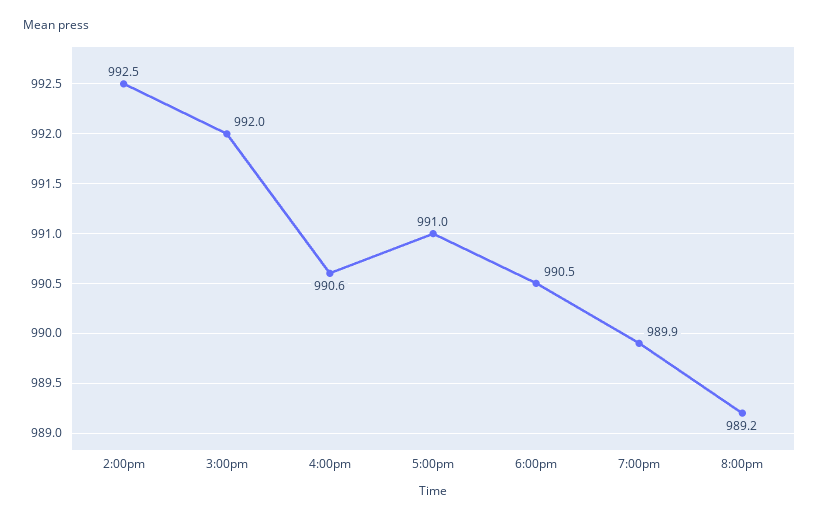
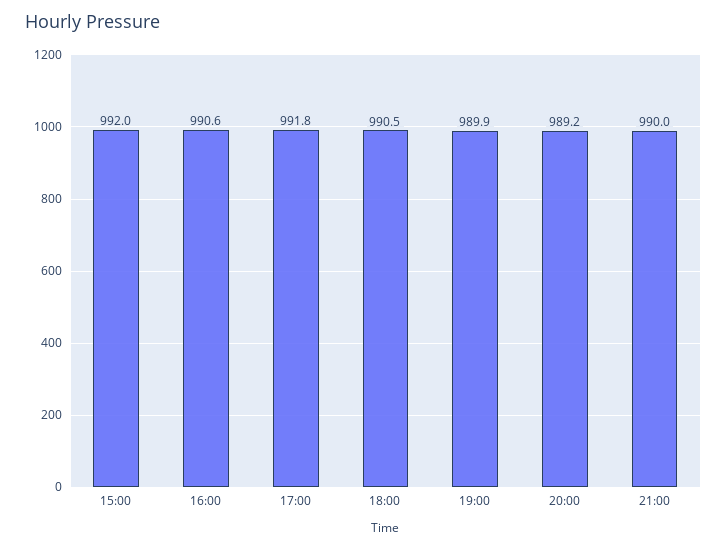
2:00pm: 992.5 -> none
5:00pm: 991 -> 991.8
21:00: none -> 990

